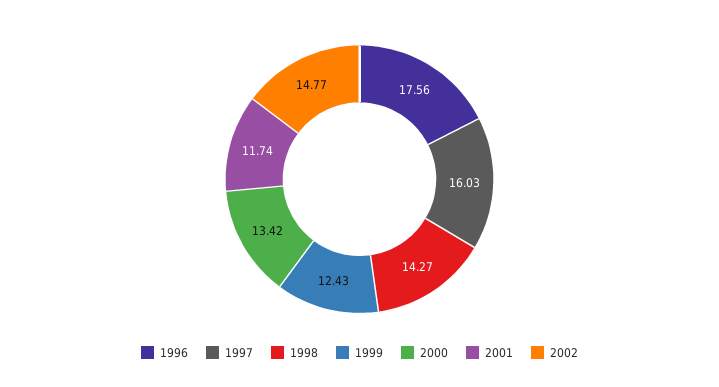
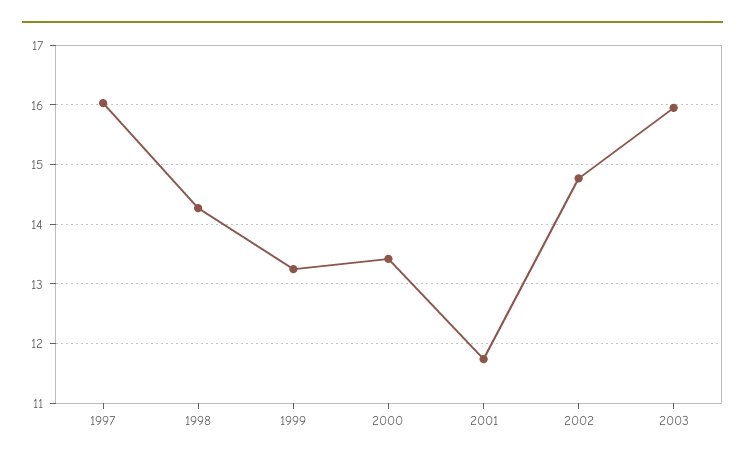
1996: 17.56 -> none
1999: 12.43 -> 13.2
2003: none -> 16

